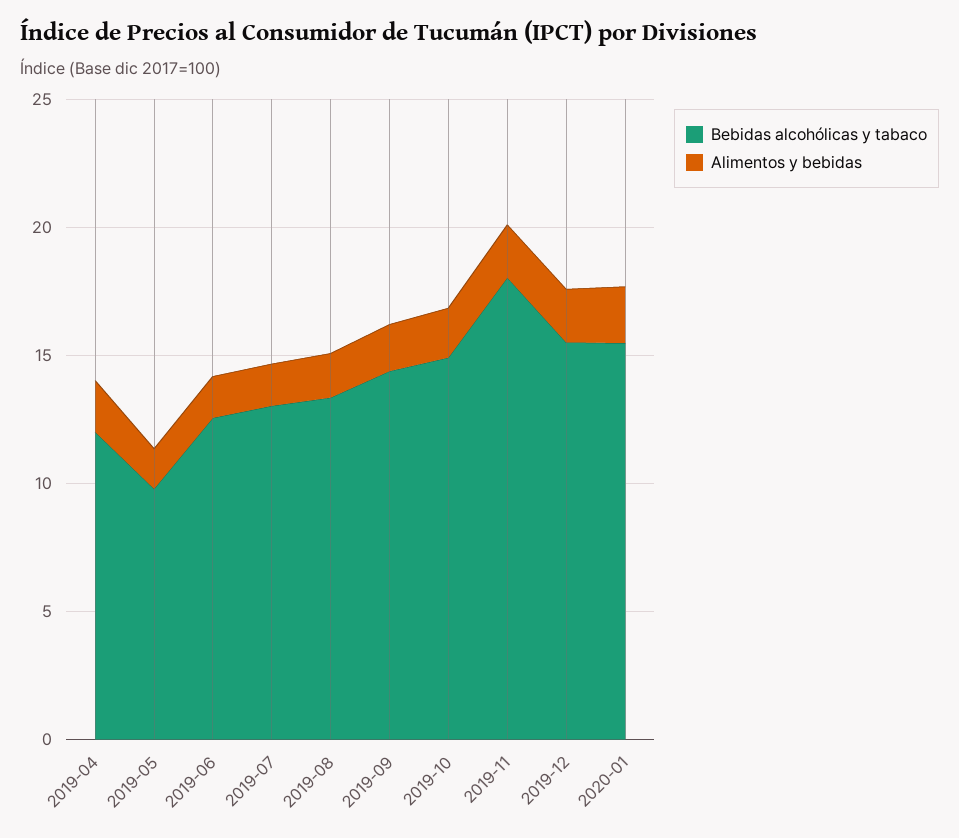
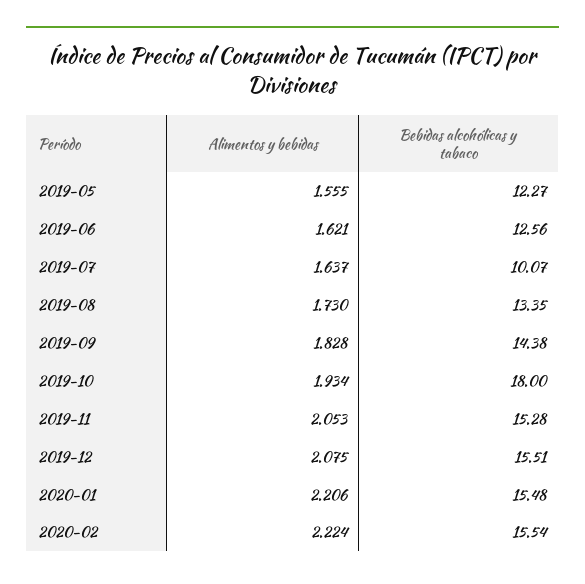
Bebidas alcohólicas y tabaco, 2019-04: 12 -> none
Alimentos y bebidas, 2019-04: 2 -> none
Bebidas alcohólicas y tabaco, 2019-05: 10 -> 12.27
Bebidas alcohólicas y tabaco, 2019-07: 13 -> 10.07
Bebidas alcohólicas y tabaco, 2019-10: 15 -> 18
Bebidas alcohólicas y tabaco, 2019-11: 18 -> 15.28
Alimentos y bebidas, 2020-02: none -> 2.224
Bebidas alcohólicas y tabaco, 2020-02: none -> 15.54

